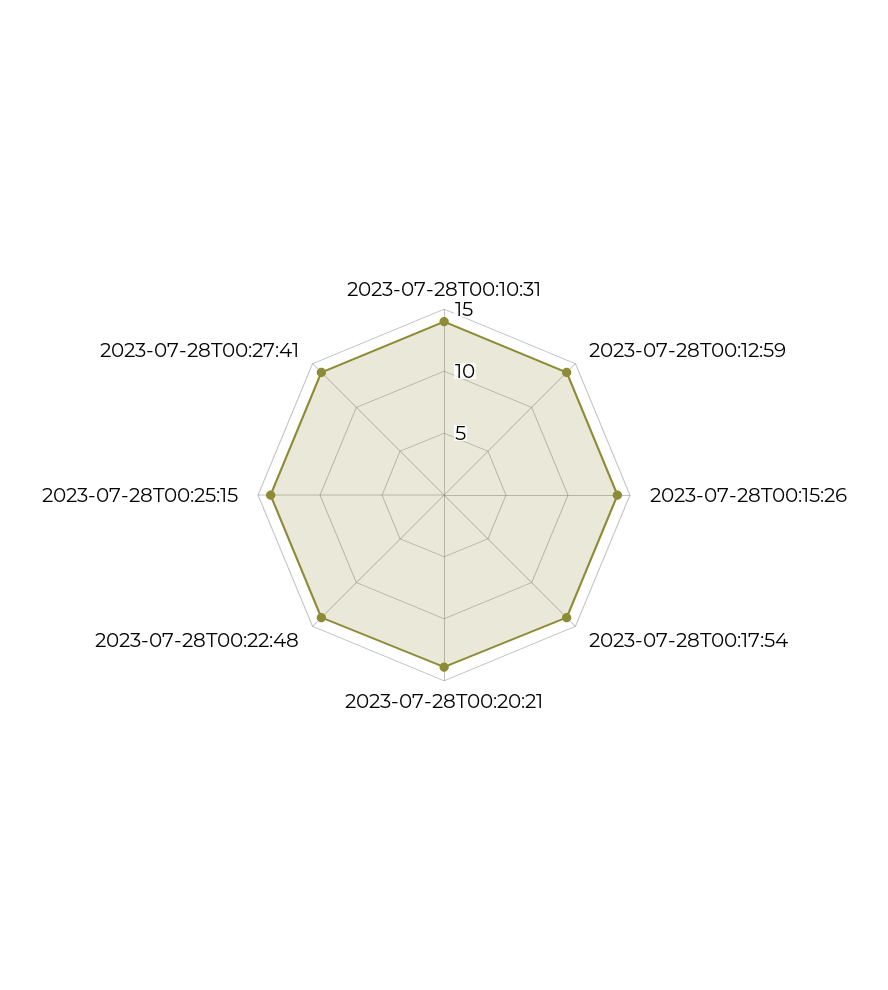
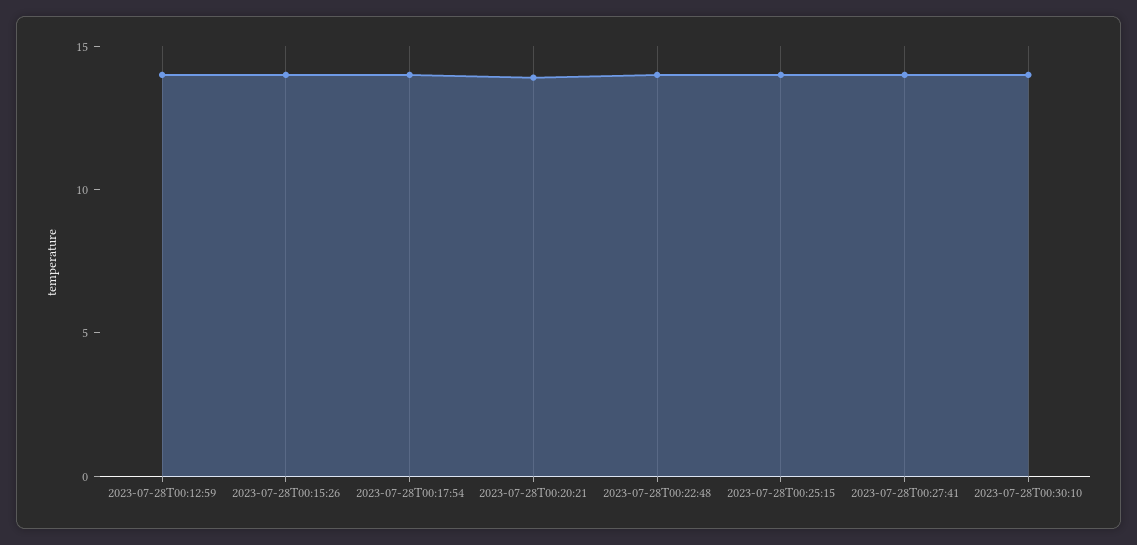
2023-07-28T00:10:31: 14 -> none
2023-07-28T00:30:10: none -> 14

